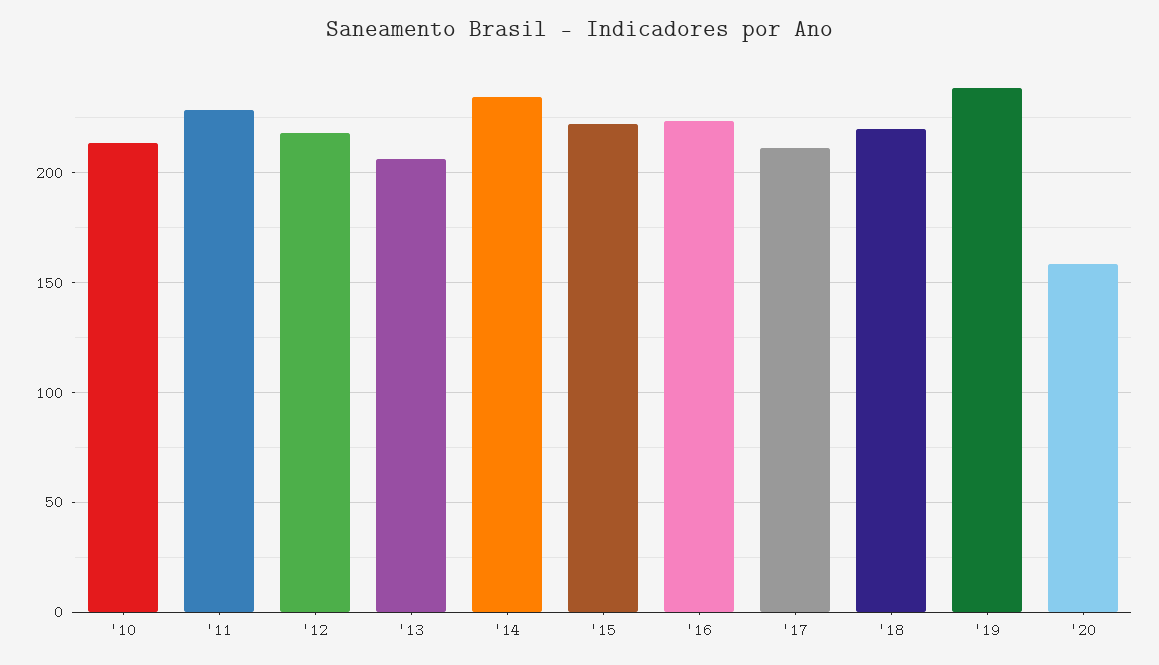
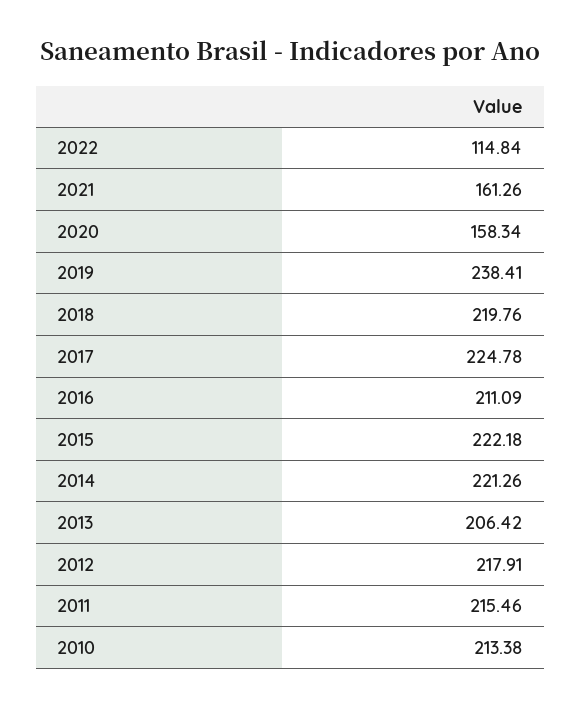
'11: 230 -> 215.46
'14: 235 -> 221.26
'16: 225 -> 211.09
'17: 210 -> 224.78
2022: none -> 114.84
2021: none -> 161.26

